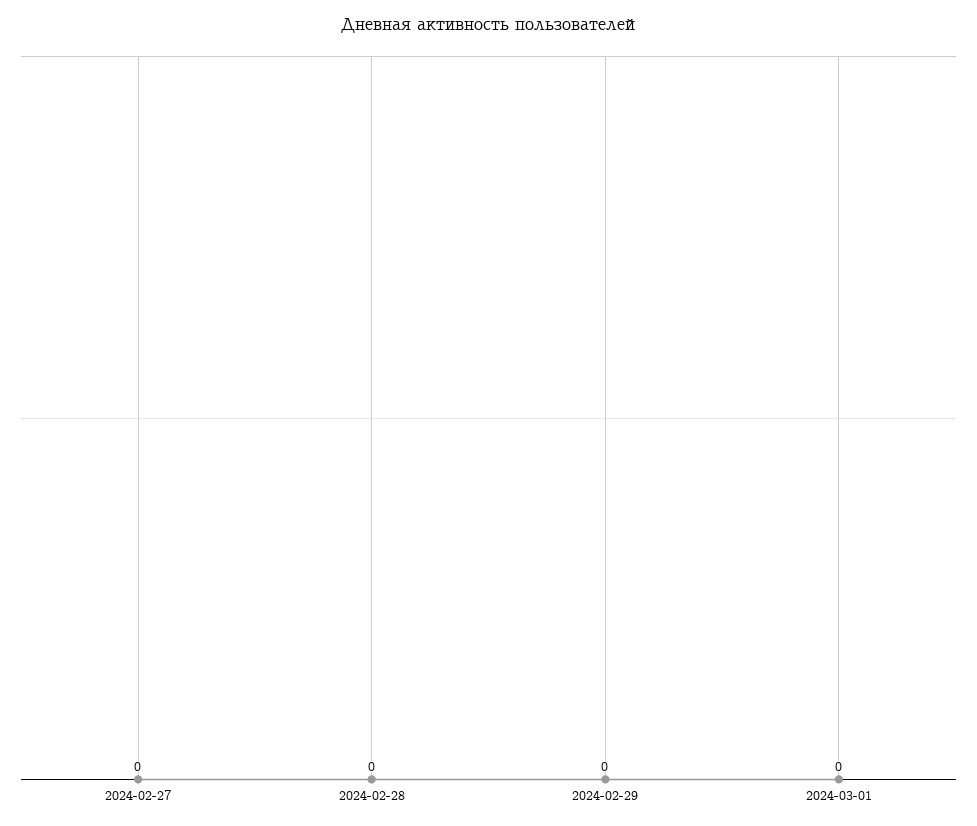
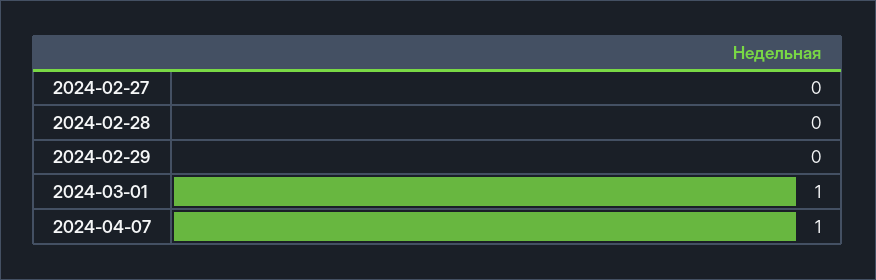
2024-03-01: 0 -> 1
2024-04-07: none -> 1

